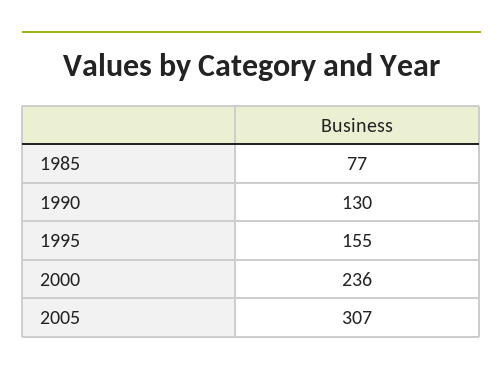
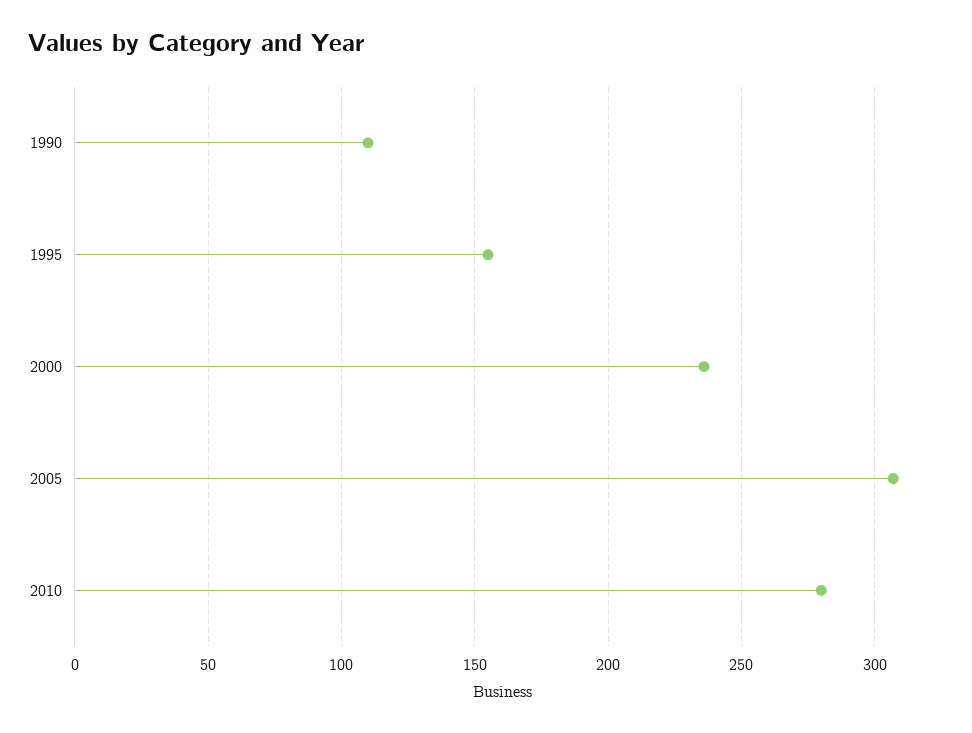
1985: 77 -> none
1990: 130 -> 110
2010: none -> 280

